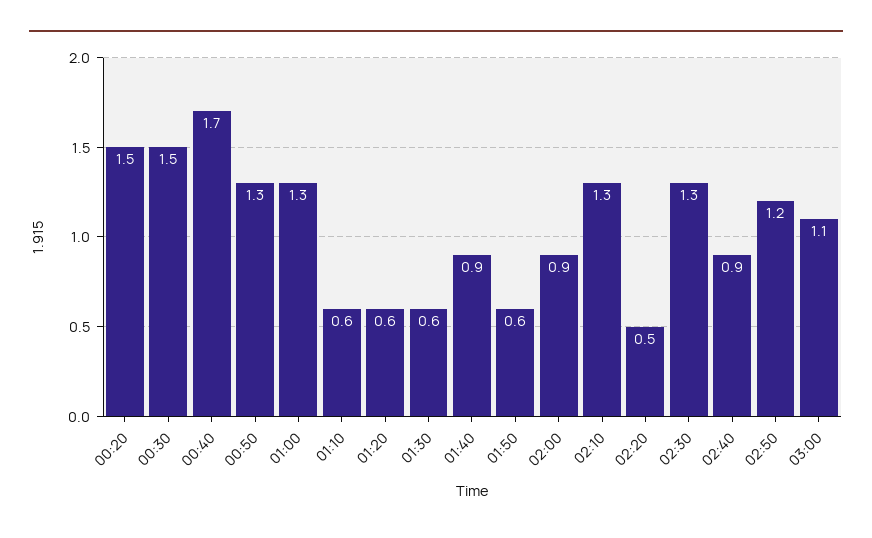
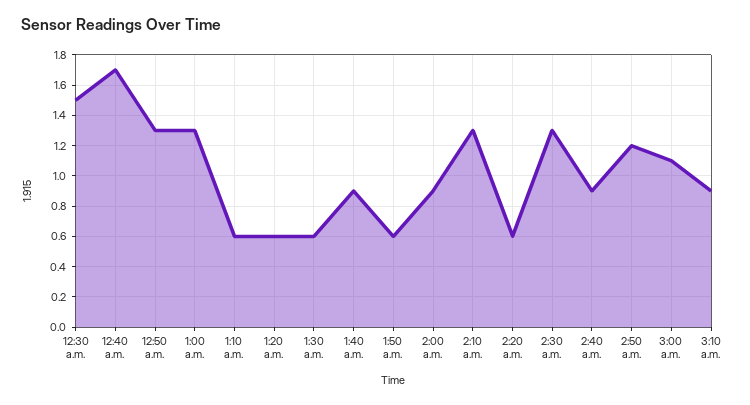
00:20: 1.5 -> none
02:20: 0.5 -> 0.6
3:10 a.m.: none -> 0.9

